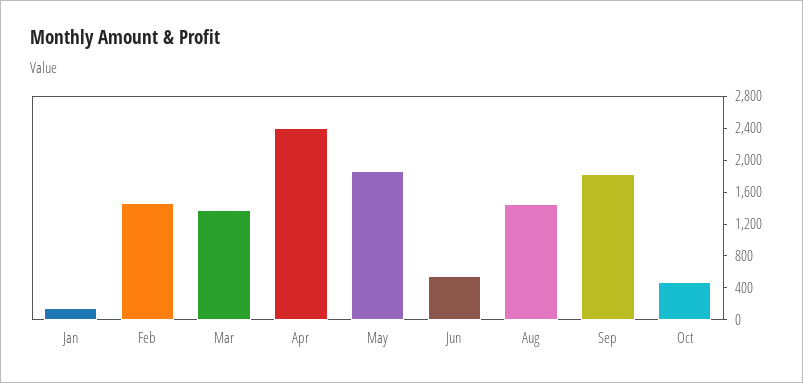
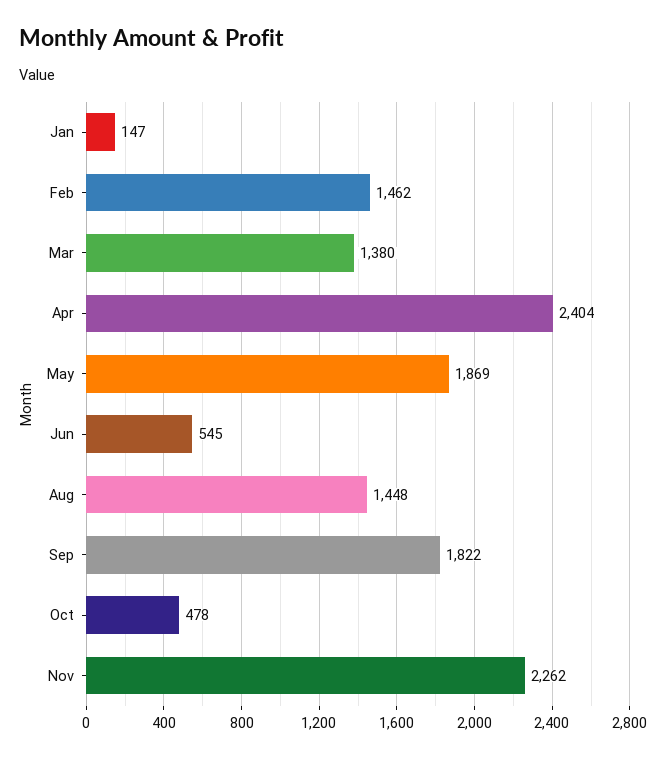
Nov: none -> 2262

